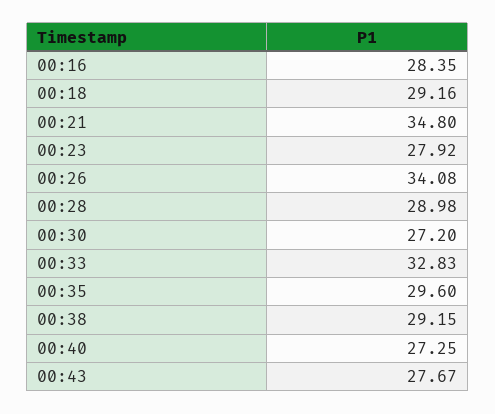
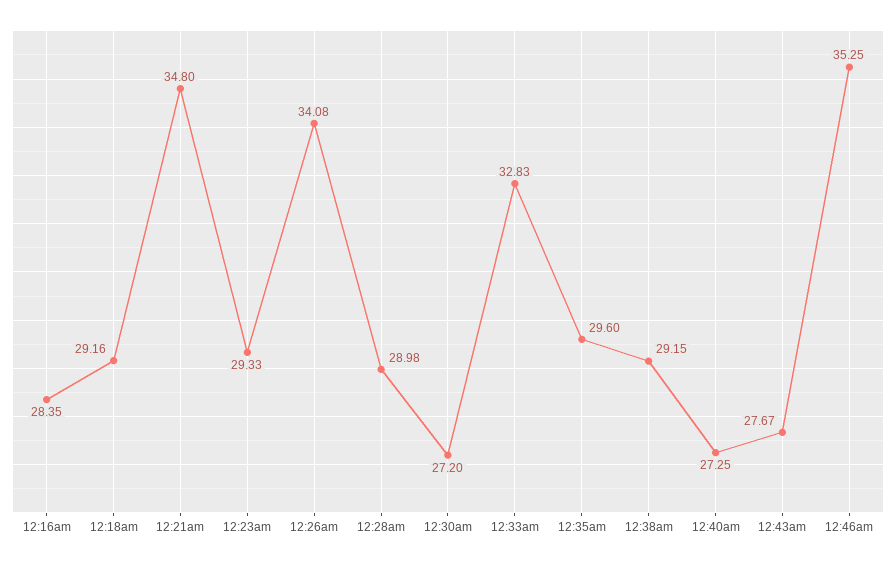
00:23: 27.92 -> 29.33
12:46am: none -> 35.25

